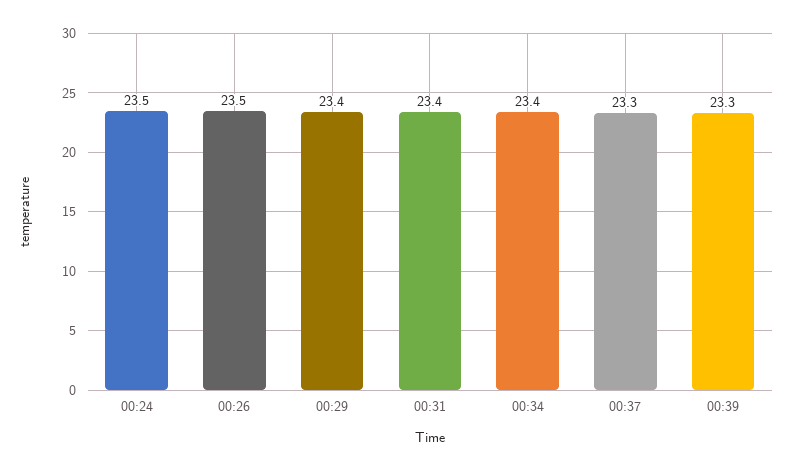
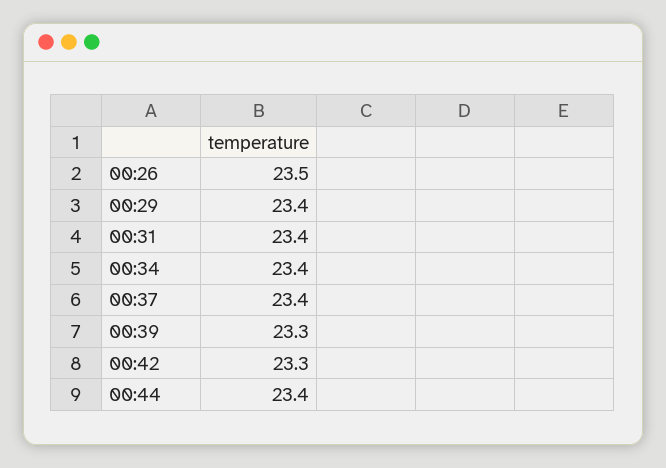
00:24: 23.5 -> none
00:37: 23.3 -> 23.4
00:42: none -> 23.3
00:44: none -> 23.4

